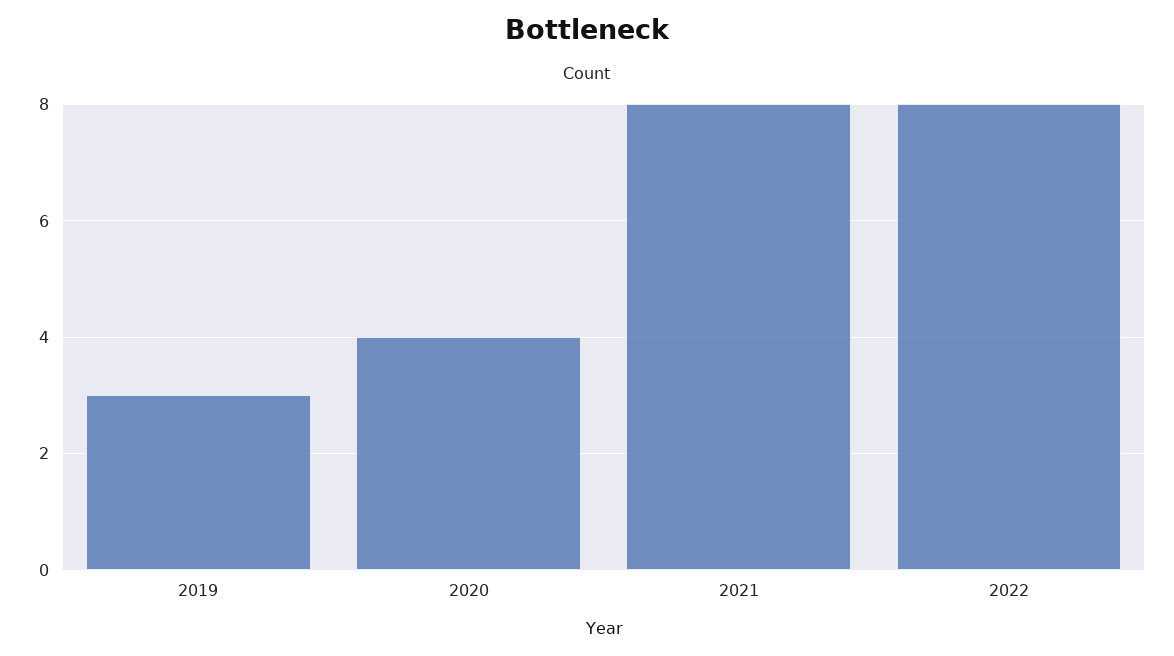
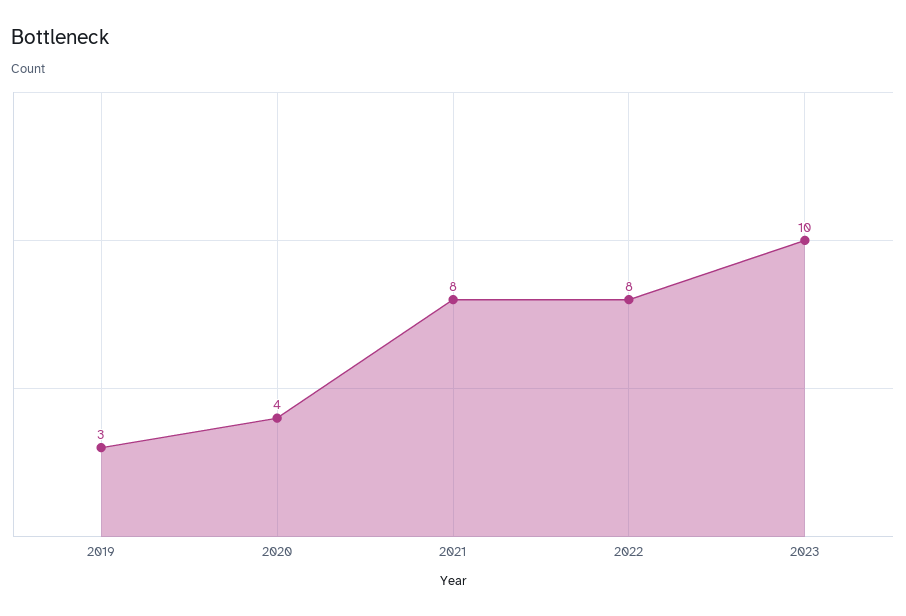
2023: none -> 10

